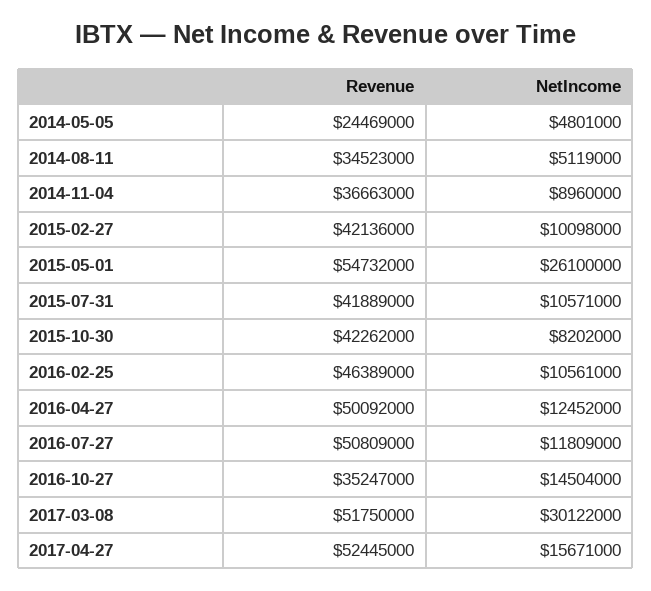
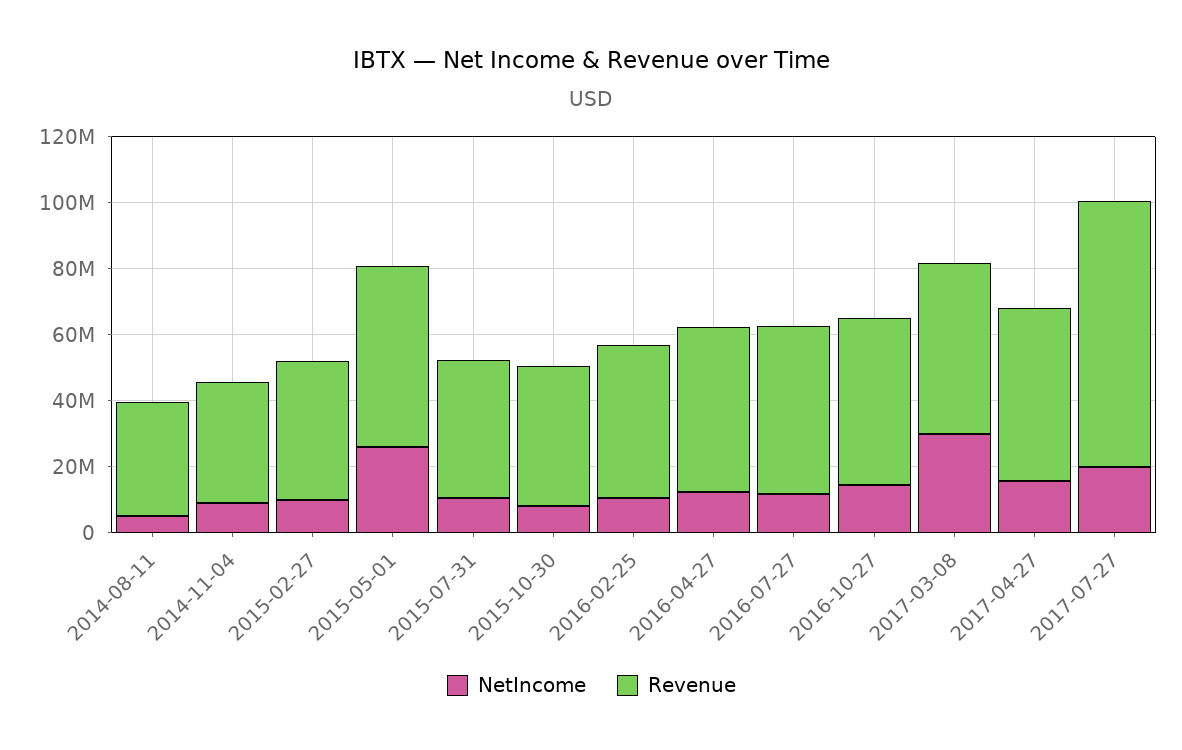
Revenue, 2014-05-05: 24469000 -> none
NetIncome, 2014-05-05: 4801000 -> none
Revenue, 2016-10-27: 35247000 -> 50000000
NetIncome, 2017-07-27: none -> 20000000
Revenue, 2017-07-27: none -> 80000000

